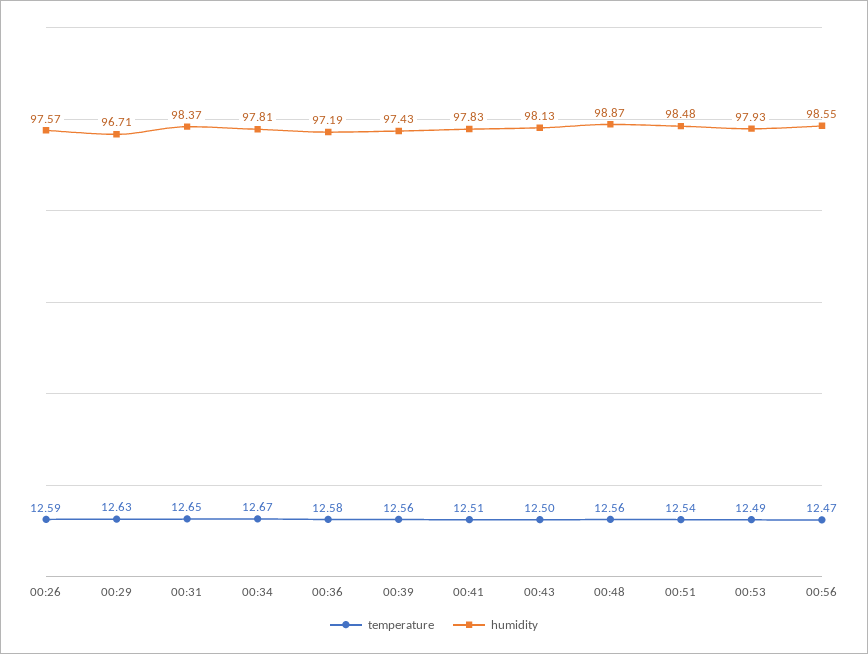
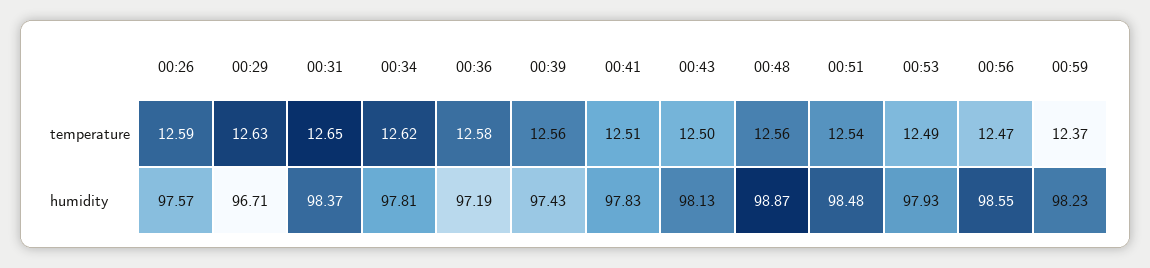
temperature, 00:34: 12.67 -> 12.62
temperature, 00:59: none -> 12.37
humidity, 00:59: none -> 98.23

